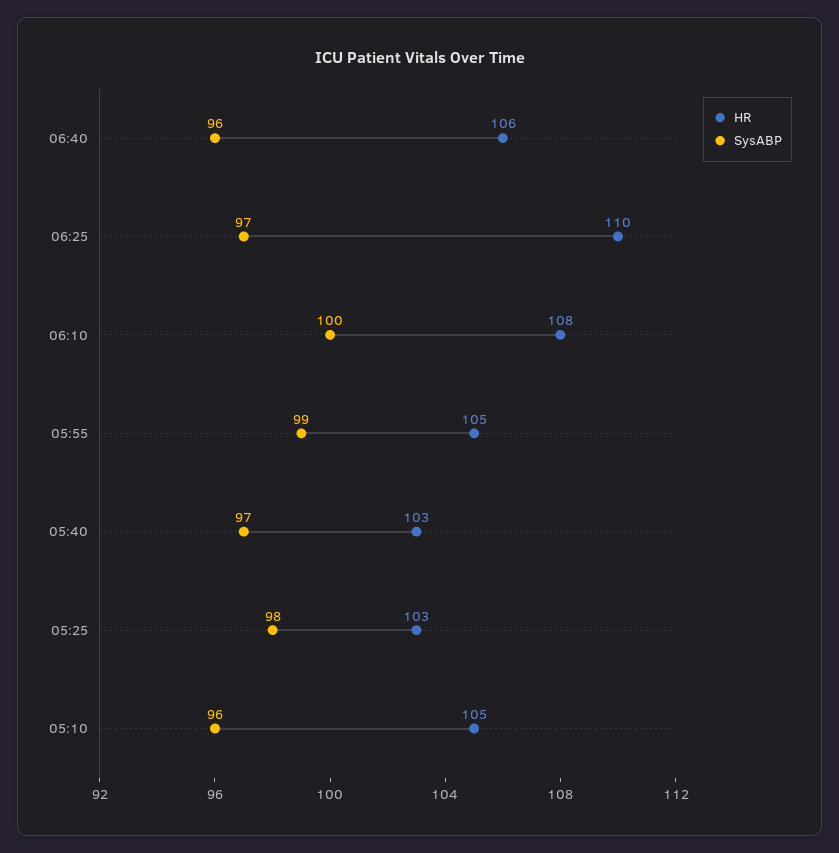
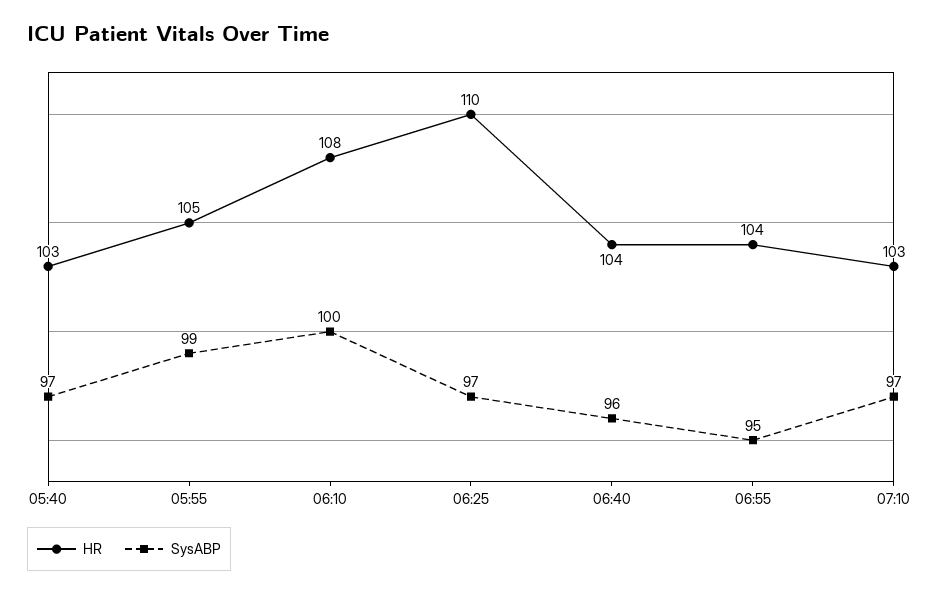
HR, 06:40: 106 -> 104
HR, 05:25: 103 -> none
SysABP, 05:25: 98 -> none
HR, 05:10: 105 -> none
SysABP, 05:10: 96 -> none
HR, 06:55: none -> 104
SysABP, 06:55: none -> 95
HR, 07:10: none -> 103
SysABP, 07:10: none -> 97

